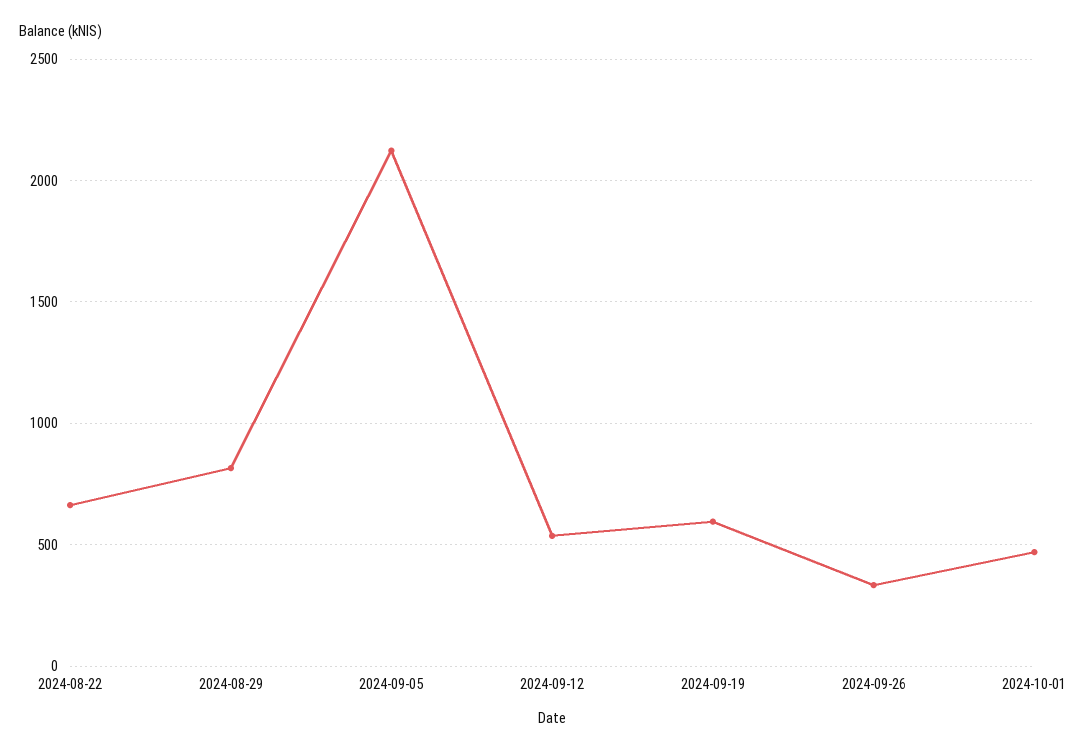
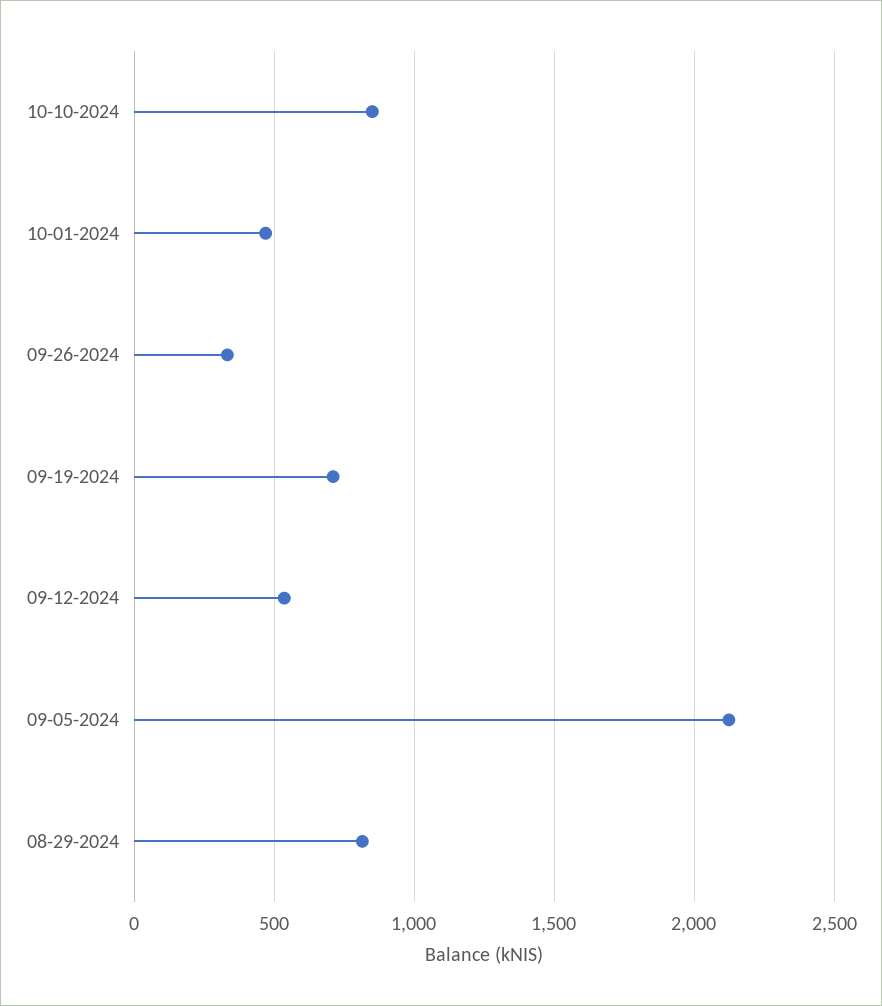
2024-08-22: 650 -> none
2024-09-19: 600 -> 700
10-10-2024: none -> 850

